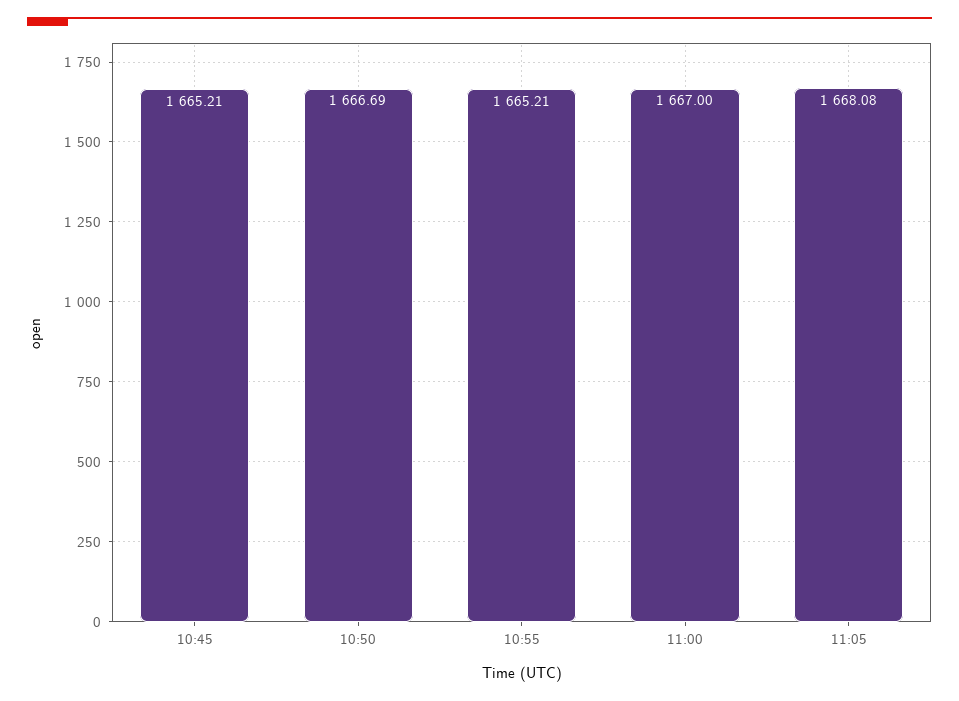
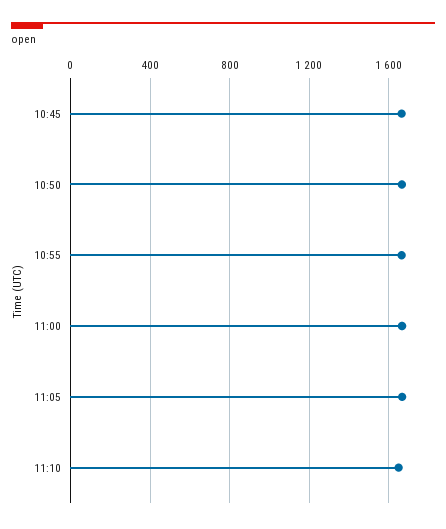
11:10: none -> 1650

